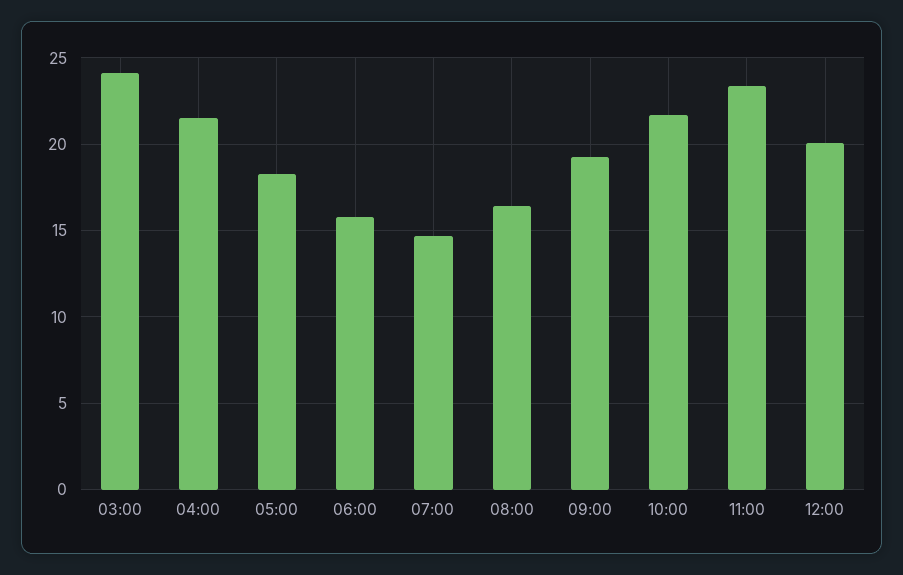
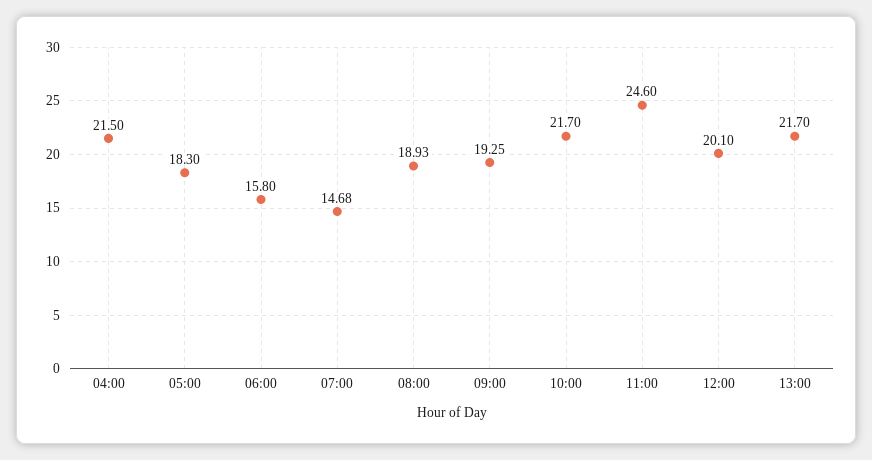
03:00: 24 -> none
08:00: 16.5 -> 18.93
11:00: 23.5 -> 24.6
13:00: none -> 21.7

